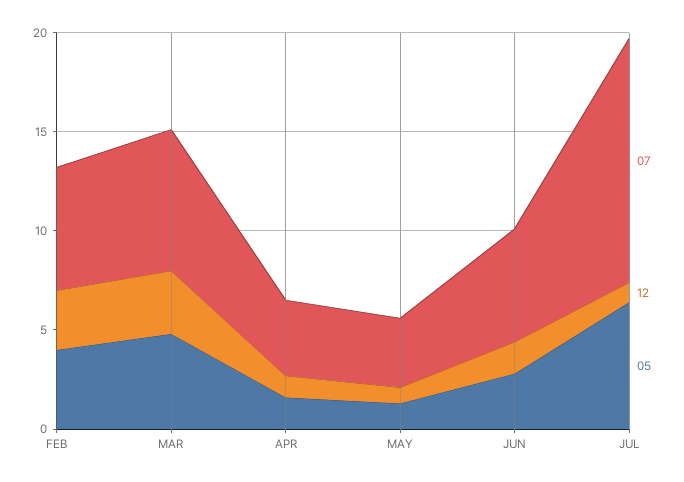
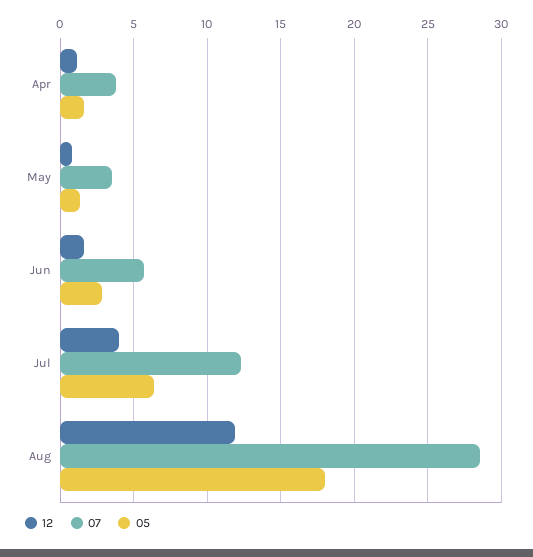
07, FEB: 6 -> none
12, FEB: 3 -> none
05, FEB: 4 -> none
07, MAR: 7 -> none
12, MAR: 3 -> none
05, MAR: 5 -> none
12, JUL: 1 -> 4
12, Aug: none -> 12
07, Aug: none -> 28.5
05, Aug: none -> 18

